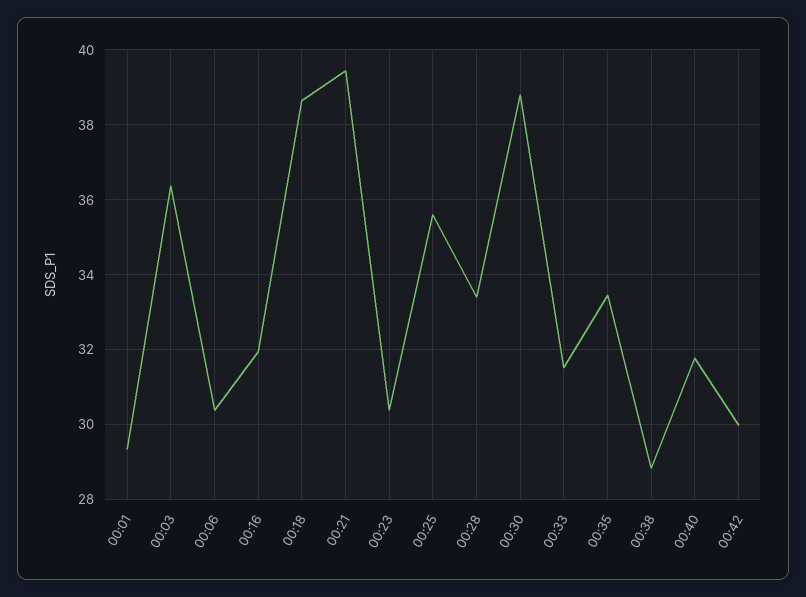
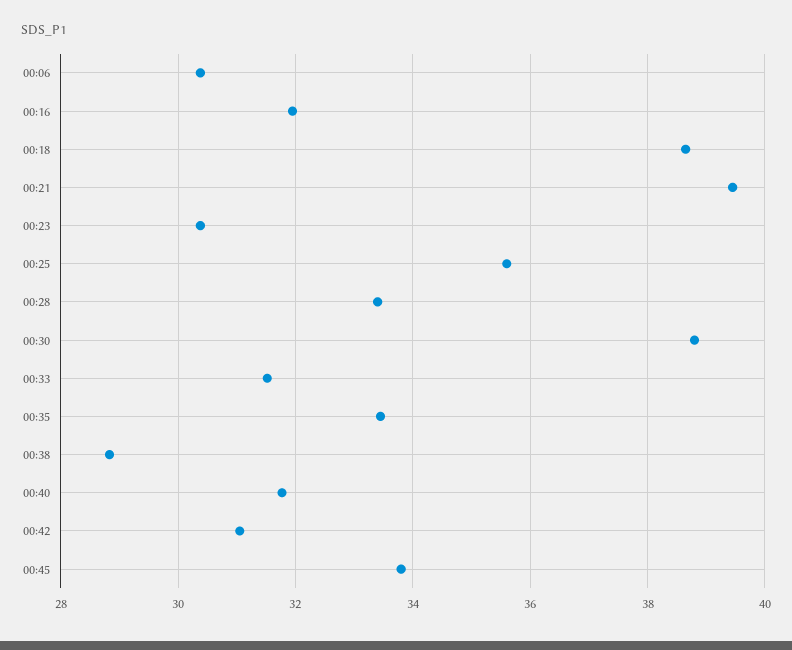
00:01: 29.4 -> none
00:03: 36.4 -> none
00:42: 30 -> 31
00:45: none -> 33.8

